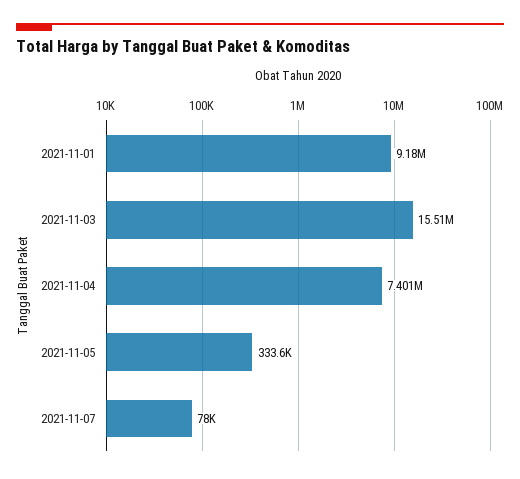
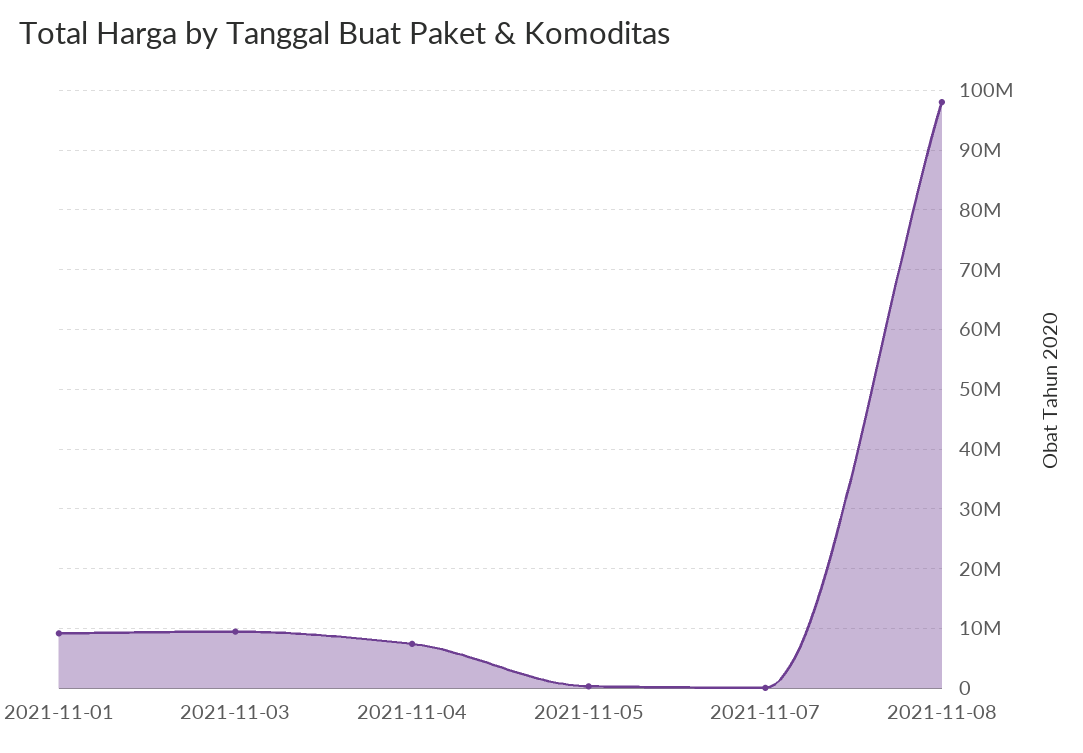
2021-11-03: 15510000 -> 10000000
2021-11-08: none -> 98000000

